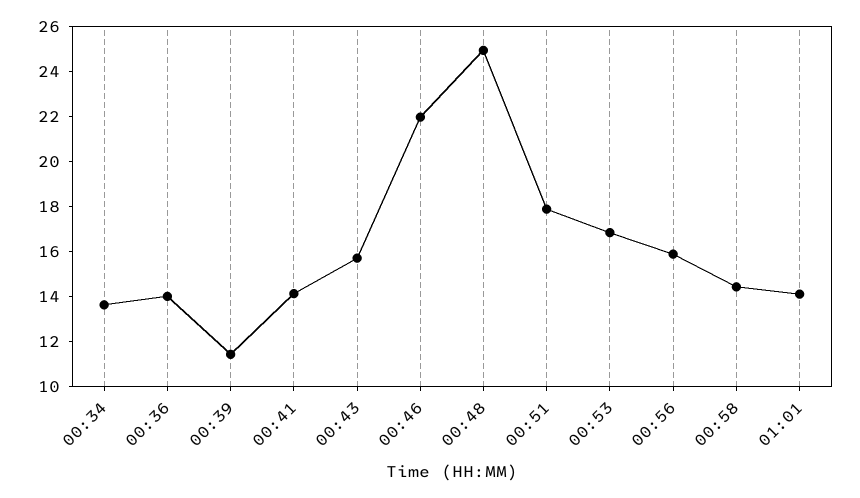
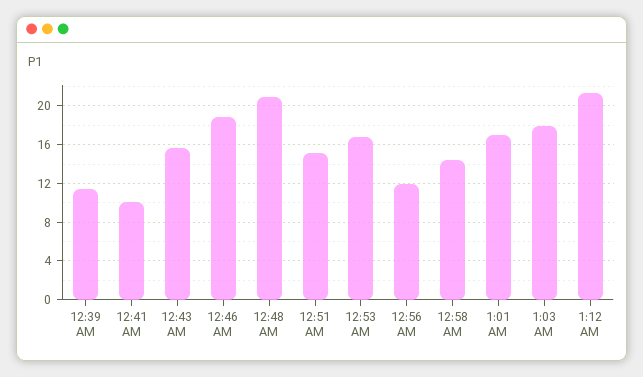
00:34: 13.5 -> none
00:36: 14 -> none
00:41: 14 -> 10
00:46: 22 -> 19
00:48: 25 -> 21
00:51: 18 -> 15
00:56: 16 -> 12
01:01: 14 -> 17
1:03 AM: none -> 18
1:12 AM: none -> 21

